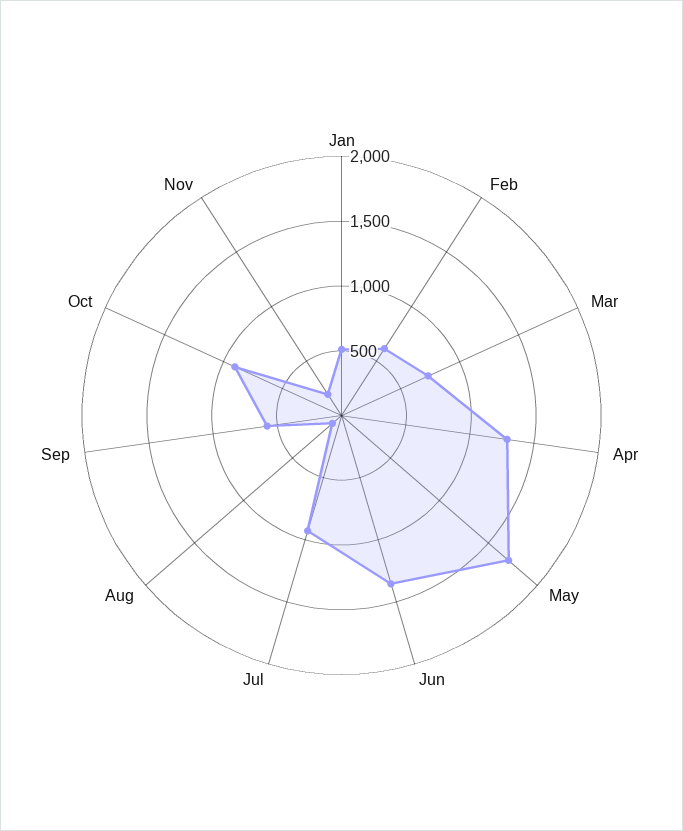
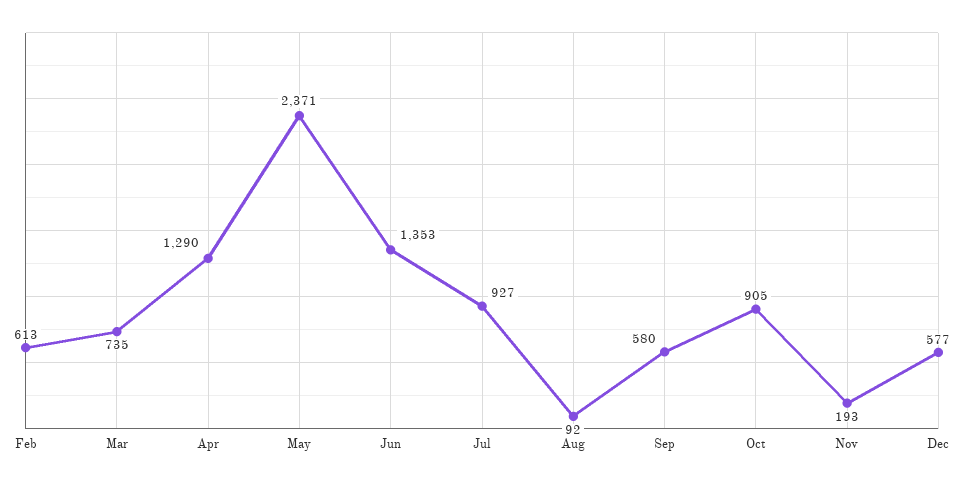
Jan: 500 -> none
May: 1700 -> 2371
Dec: none -> 577

